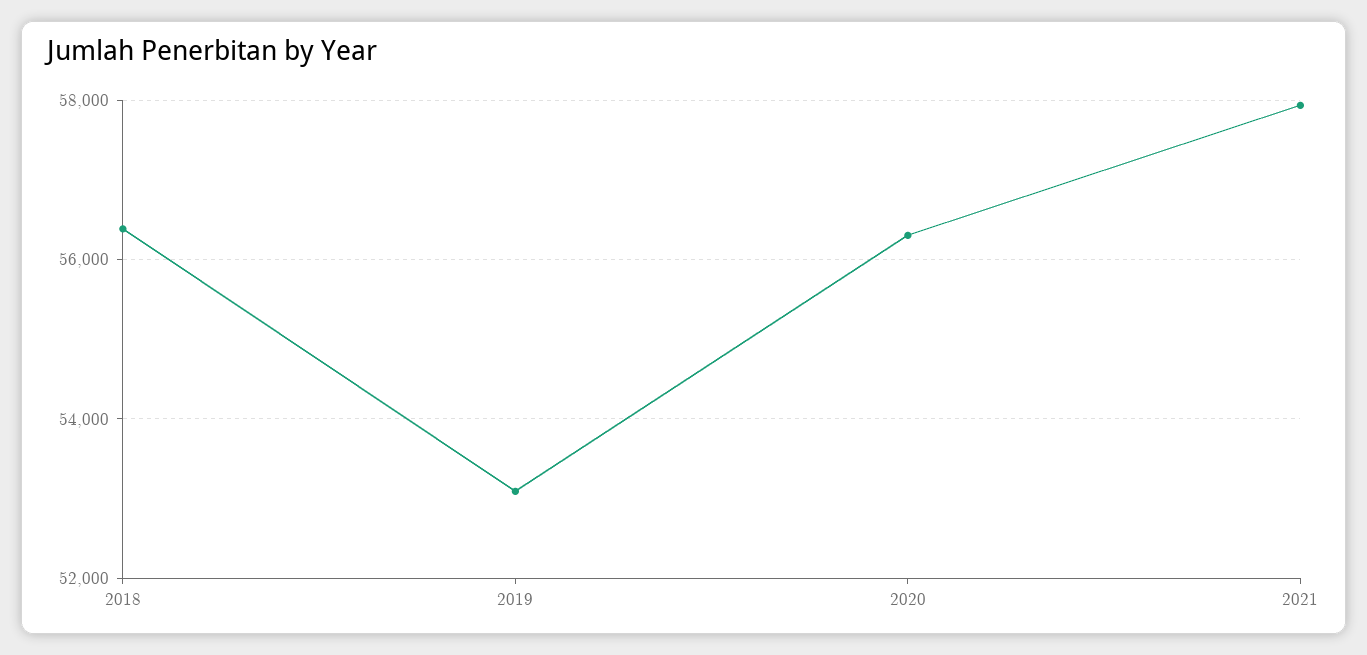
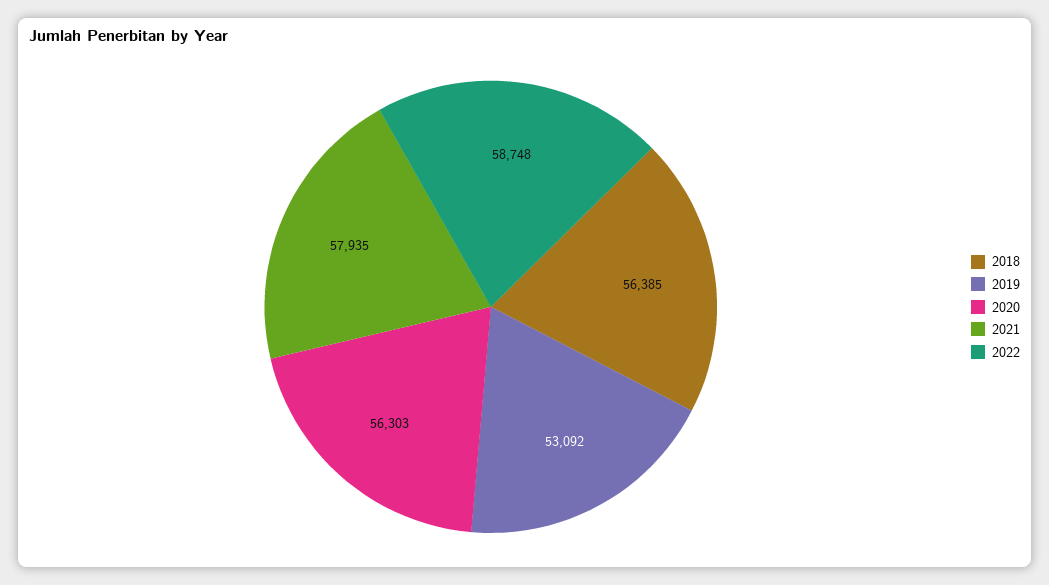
2022: none -> 58748

